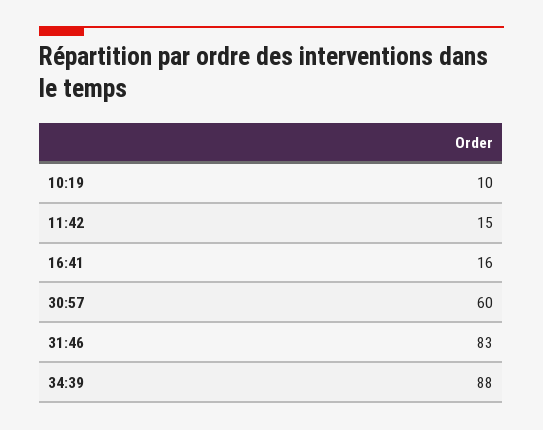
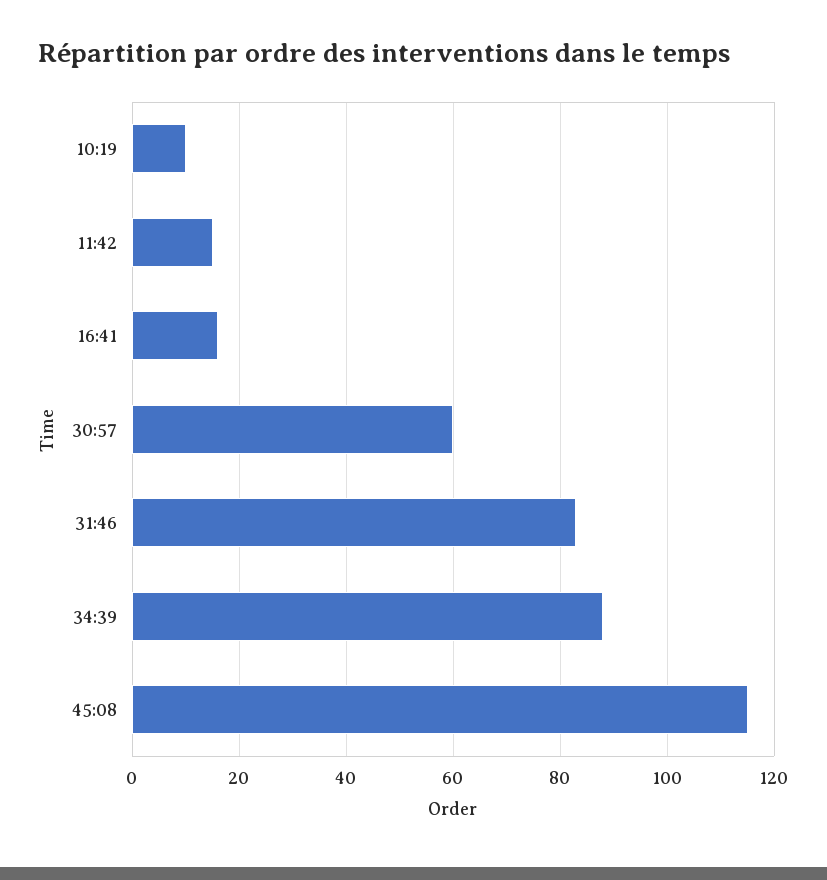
45:08: none -> 115

